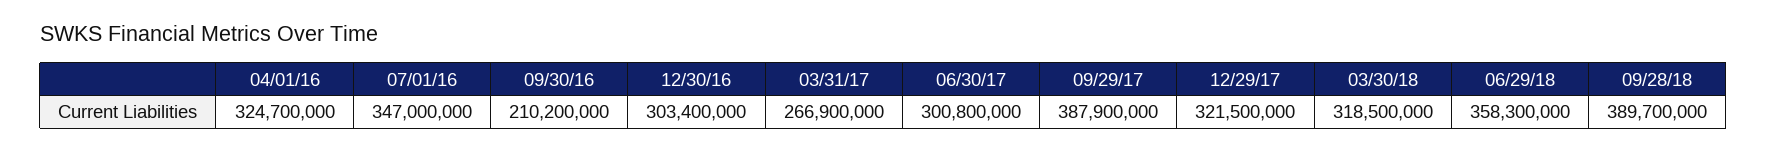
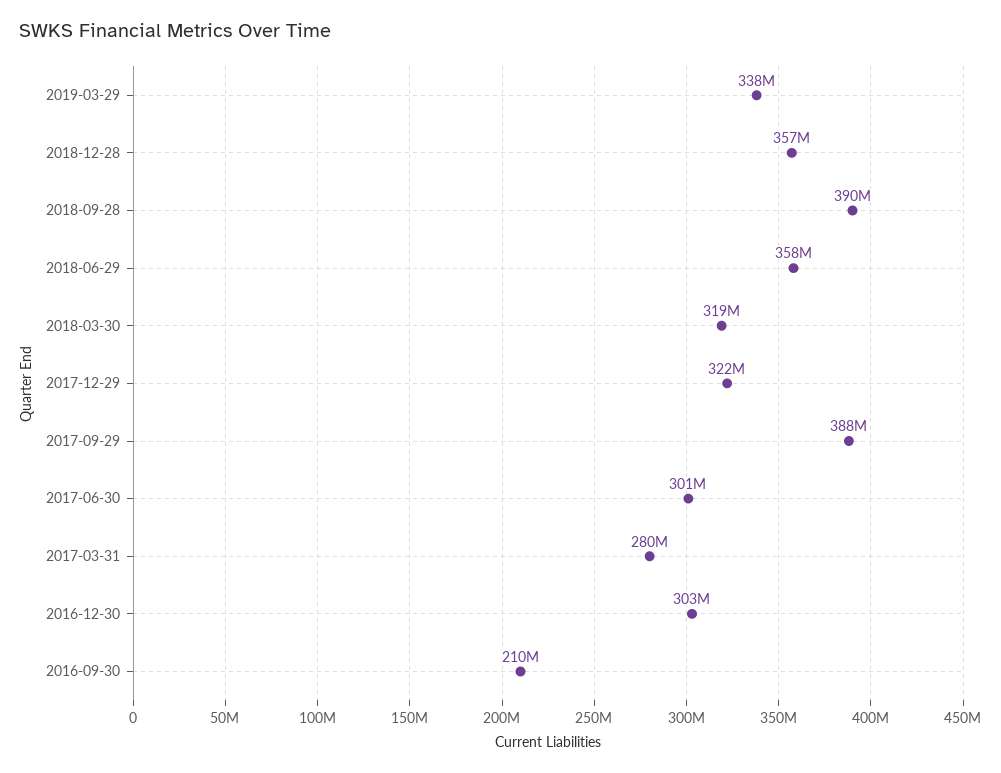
04/01/16: 324700000 -> none
07/01/16: 347000000 -> none
03/31/17: 266900000 -> 280000000
2019-03-29: none -> 338000000
2018-12-28: none -> 357000000

